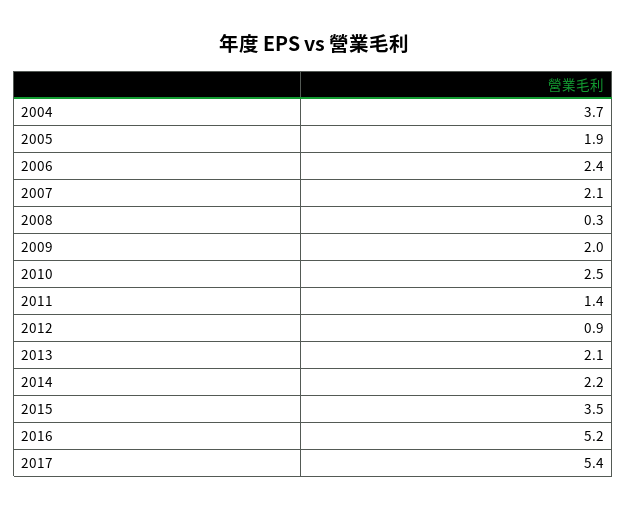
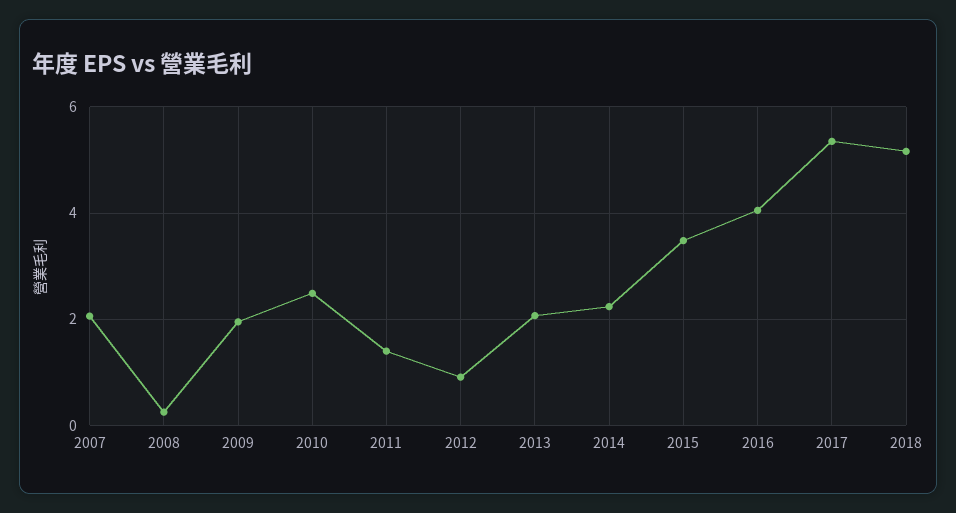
2004: 3.7 -> none
2005: 1.9 -> none
2006: 2.4 -> none
2016: 5.2 -> 4
2018: none -> 5.2

